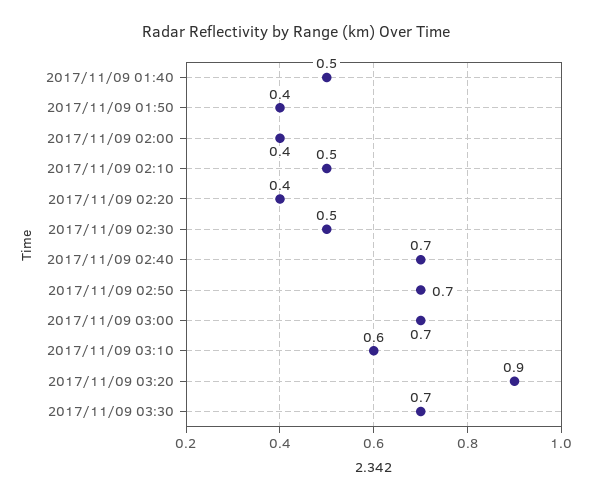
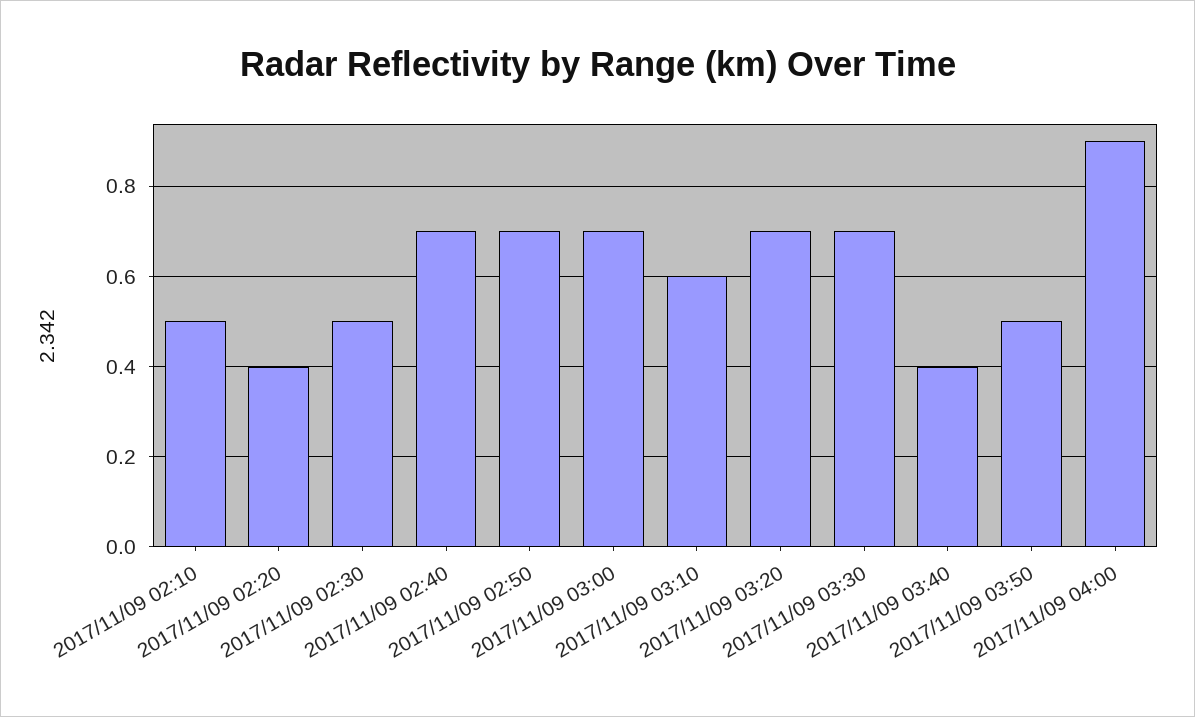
2017/11/09 01:40: 0.5 -> none
2017/11/09 01:50: 0.4 -> none
2017/11/09 02:00: 0.4 -> none
2017/11/09 03:20: 0.9 -> 0.7
2017/11/09 03:40: none -> 0.4
2017/11/09 03:50: none -> 0.5
2017/11/09 04:00: none -> 0.9

